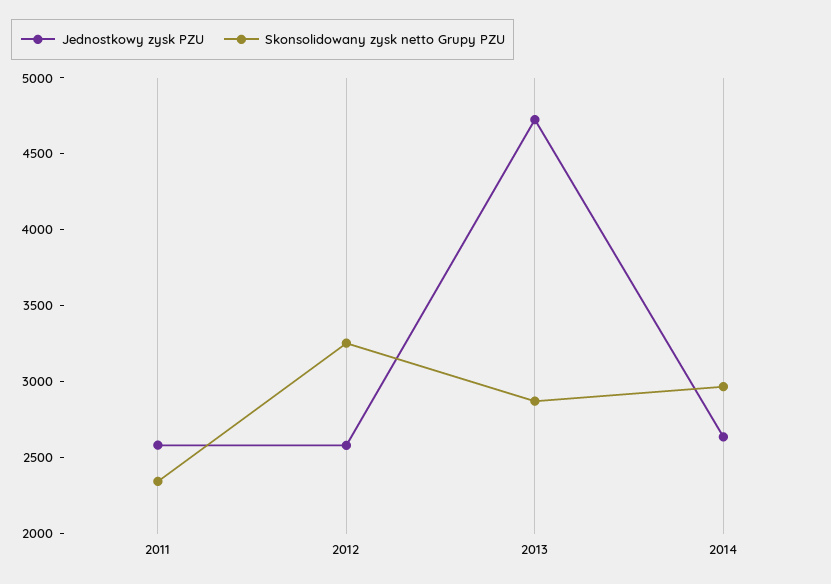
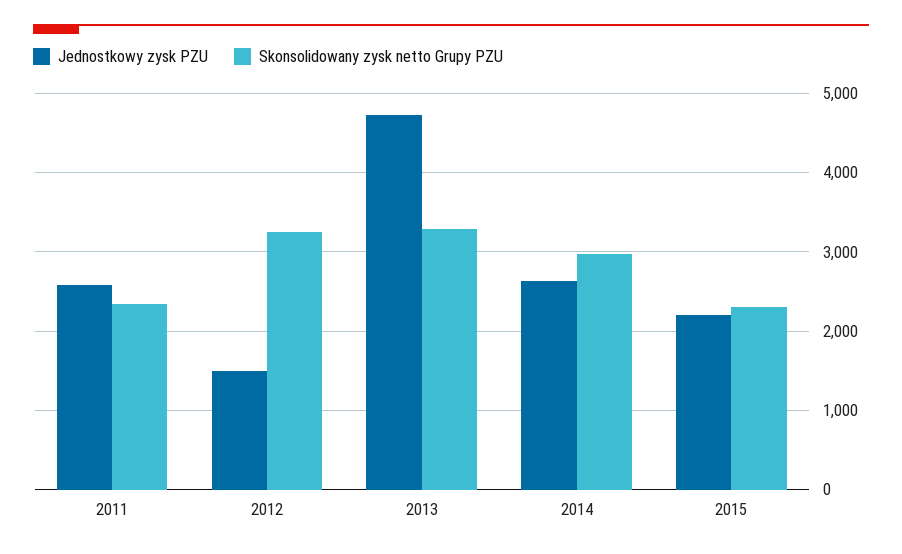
Jednostkowy zysk PZU, 2012: 2600 -> 1500
Skonsolidowany zysk netto Grupy PZU, 2013: 2900 -> 3300
Jednostkowy zysk PZU, 2015: none -> 2200
Skonsolidowany zysk netto Grupy PZU, 2015: none -> 2300

